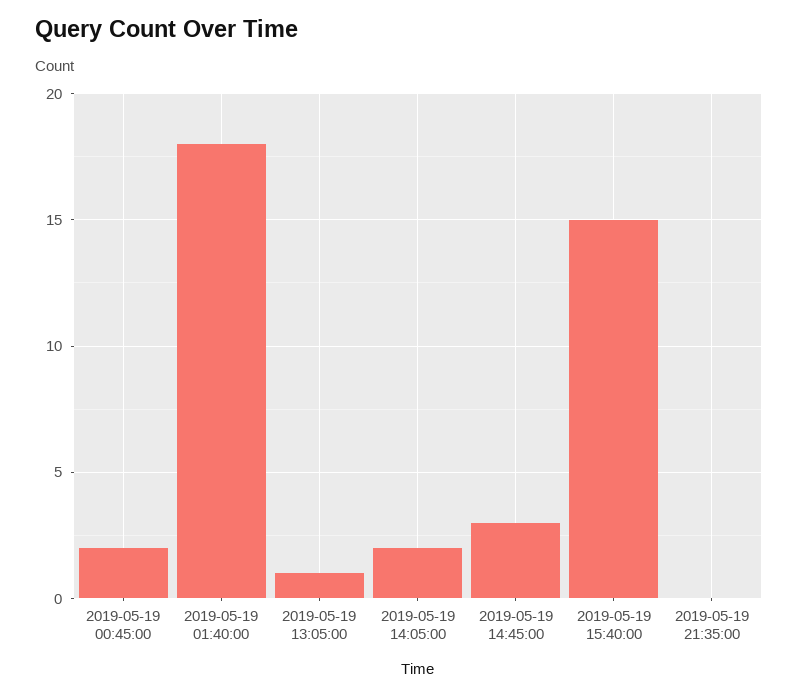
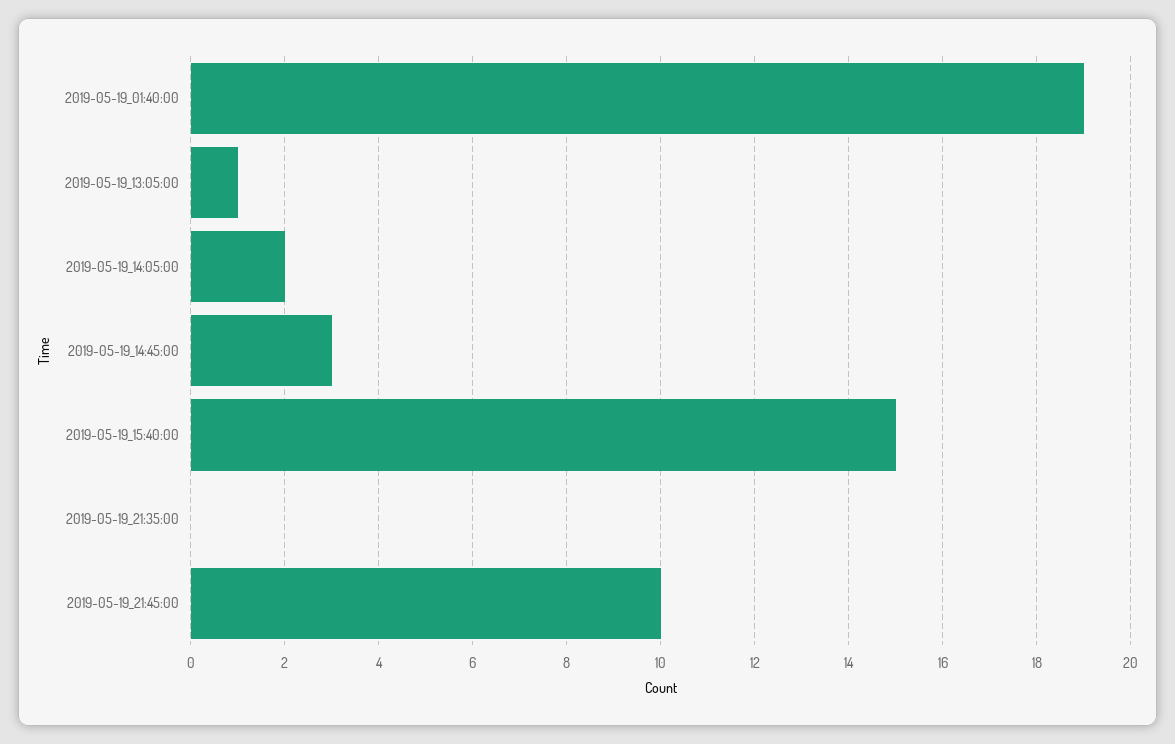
2019-05-19 00:45:00: 2 -> none
2019-05-19 01:40:00: 18 -> 19
2019-05-19_21:45:00: none -> 10

